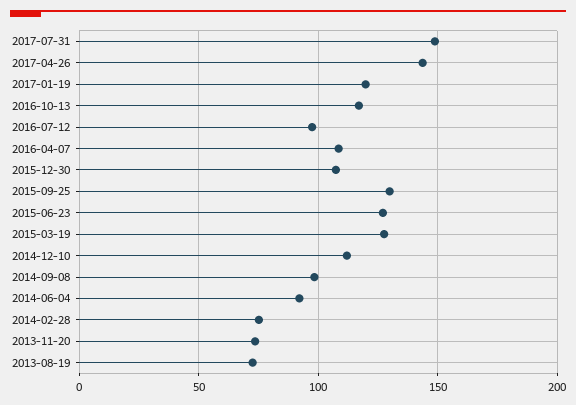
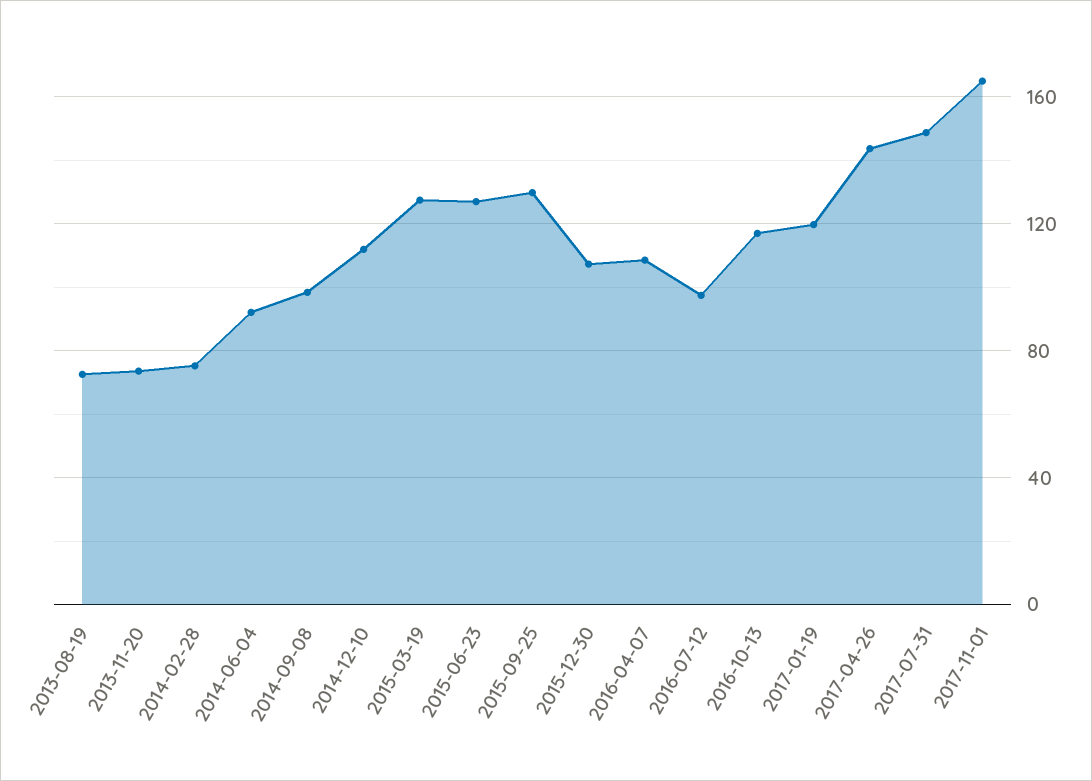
2017-11-01: none -> 165

